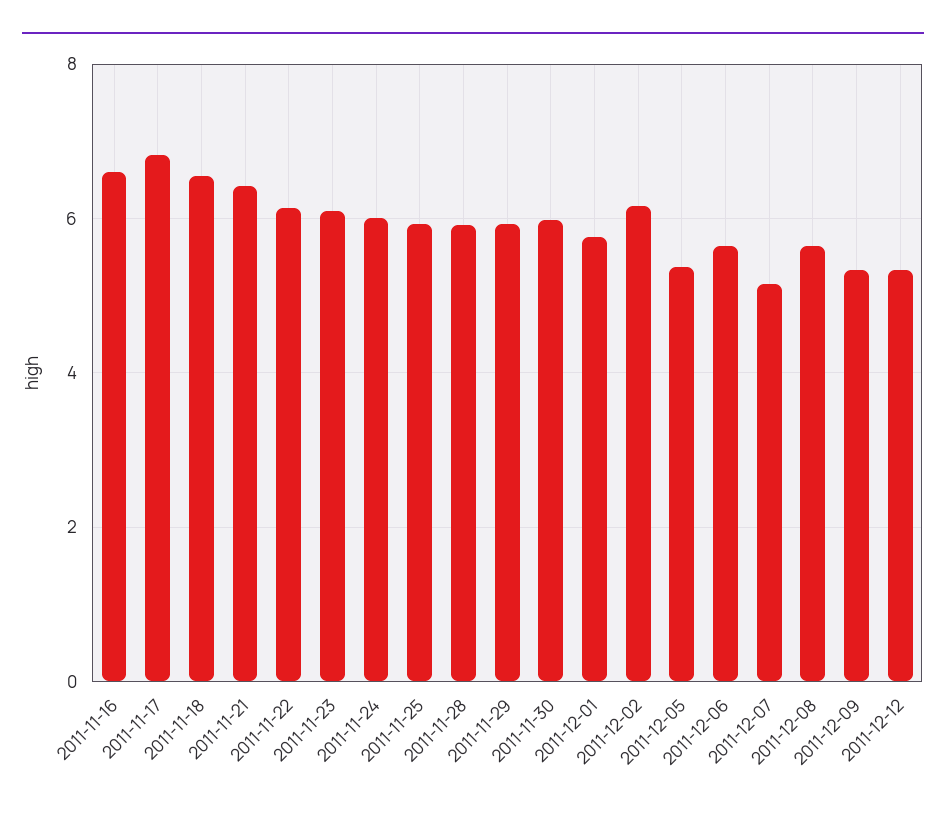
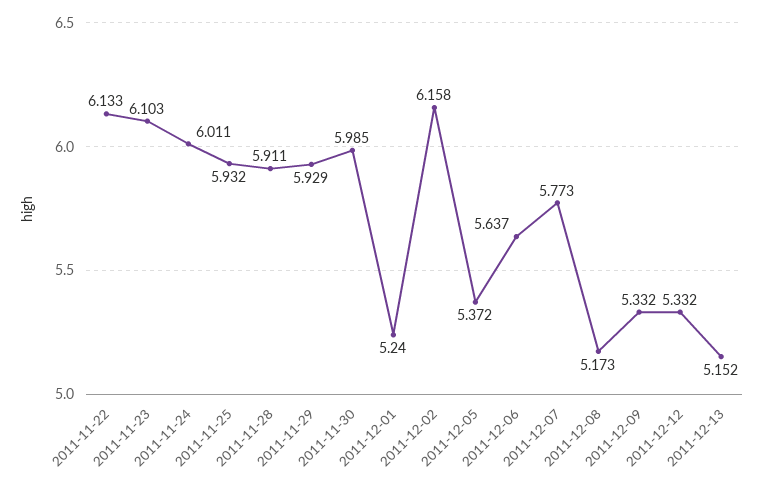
2011-11-16: 6.6 -> none
2011-11-17: 6.8 -> none
2011-11-18: 6.6 -> none
2011-11-21: 6.4 -> none
2011-12-01: 5.8 -> 5.24
2011-12-07: 5.2 -> 5.773
2011-12-08: 5.6 -> 5.173
2011-12-13: none -> 5.152

